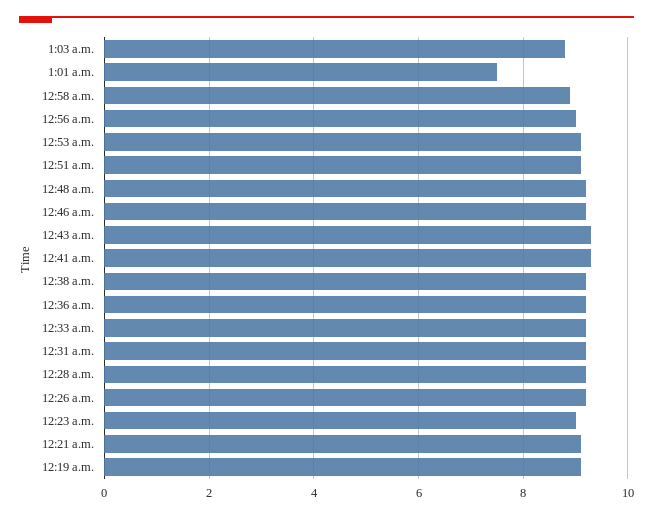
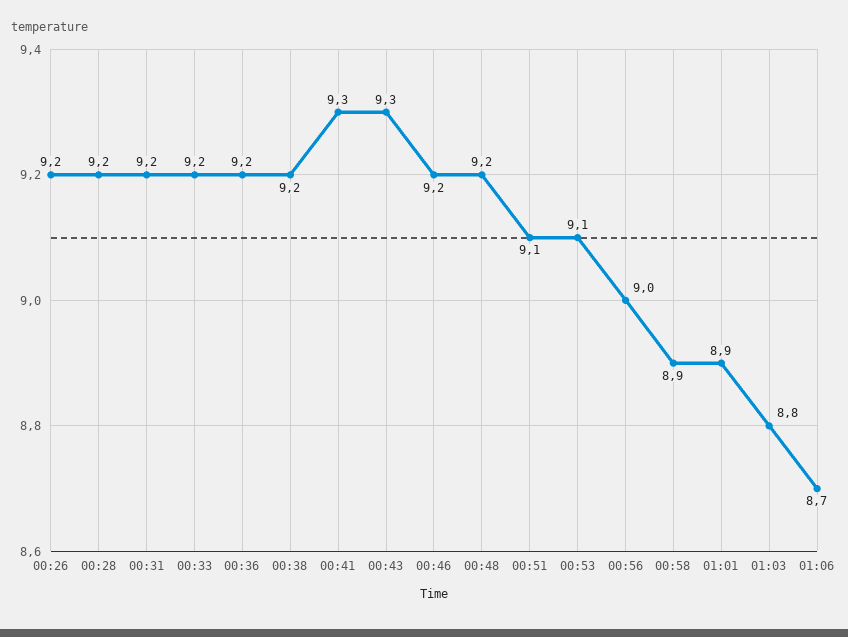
1:01 a.m.: 7.5 -> 8.9
12:23 a.m.: 9 -> none
12:21 a.m.: 9 -> none
12:19 a.m.: 9 -> none
01:06: none -> 8.7

